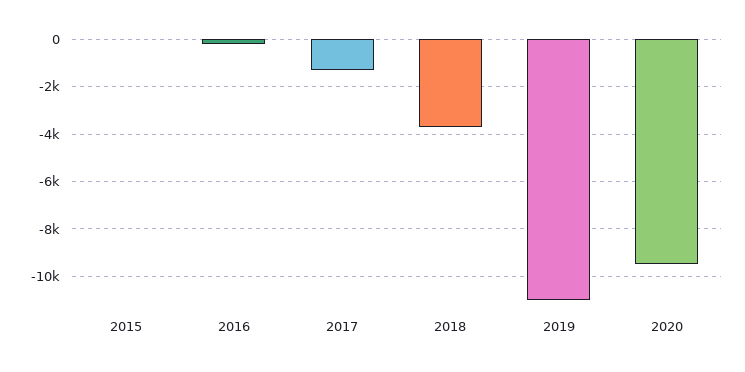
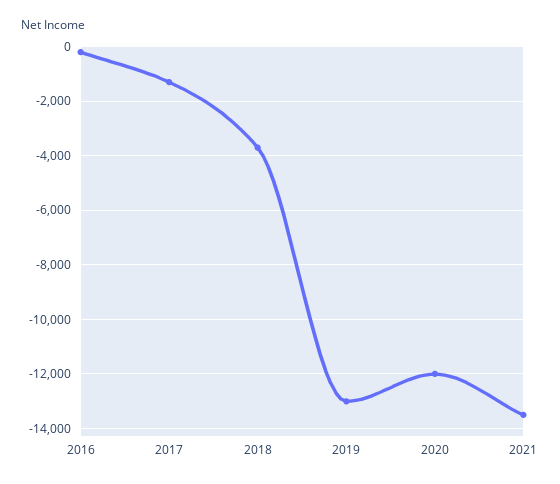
2015: 0 -> none
2019: -11000 -> -13000
2020: -9500 -> -12000
2021: none -> -13500

